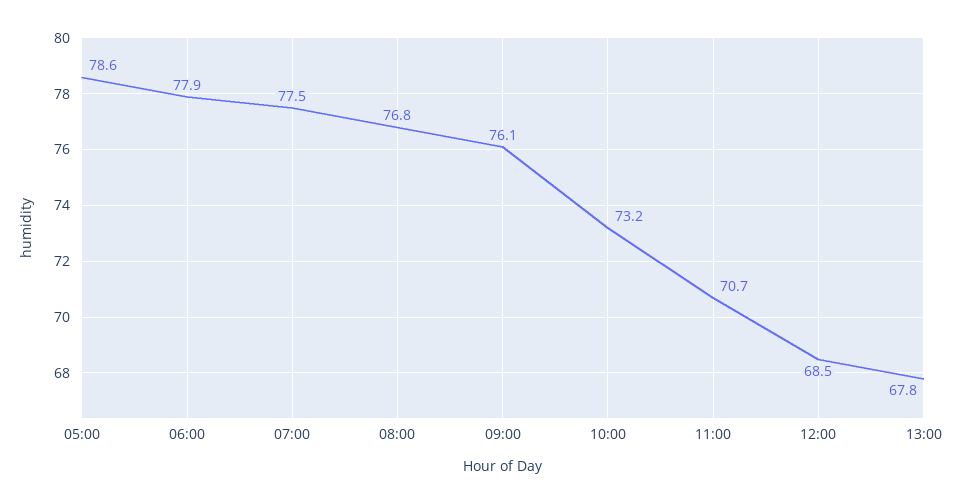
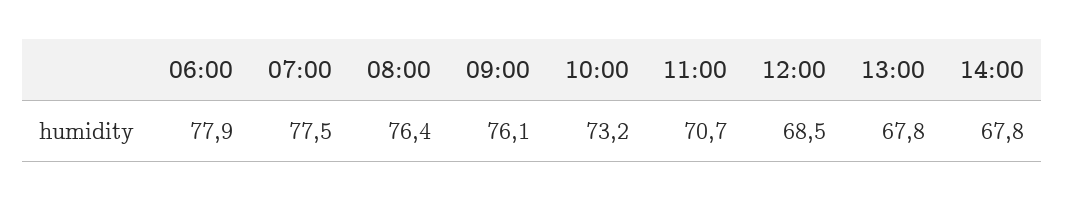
05:00: 78.6 -> none
08:00: 76.8 -> 76.4
14:00: none -> 67.8

